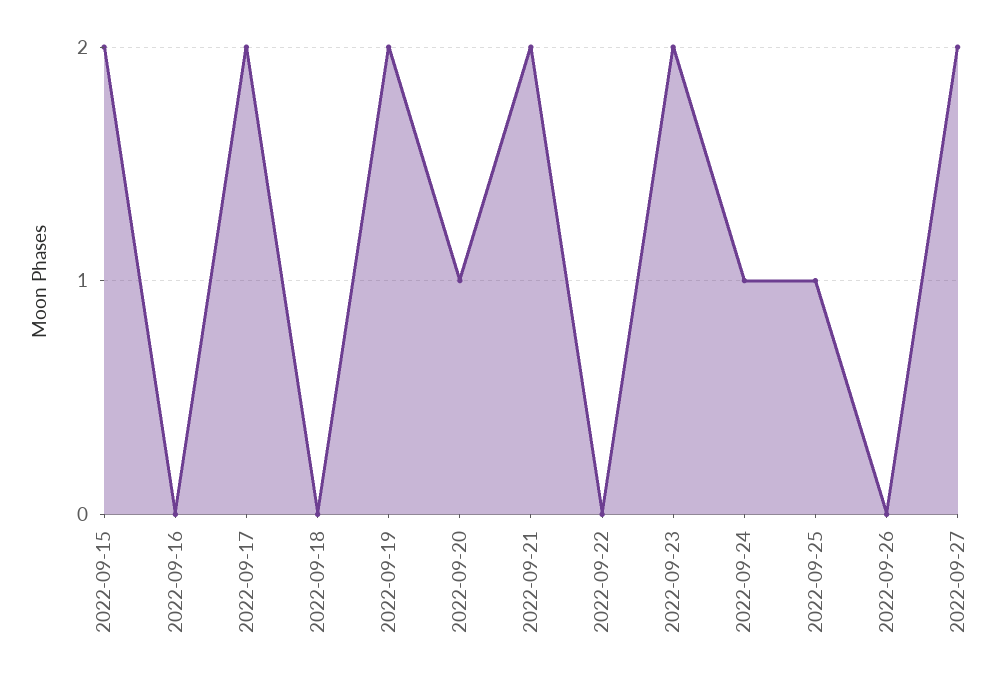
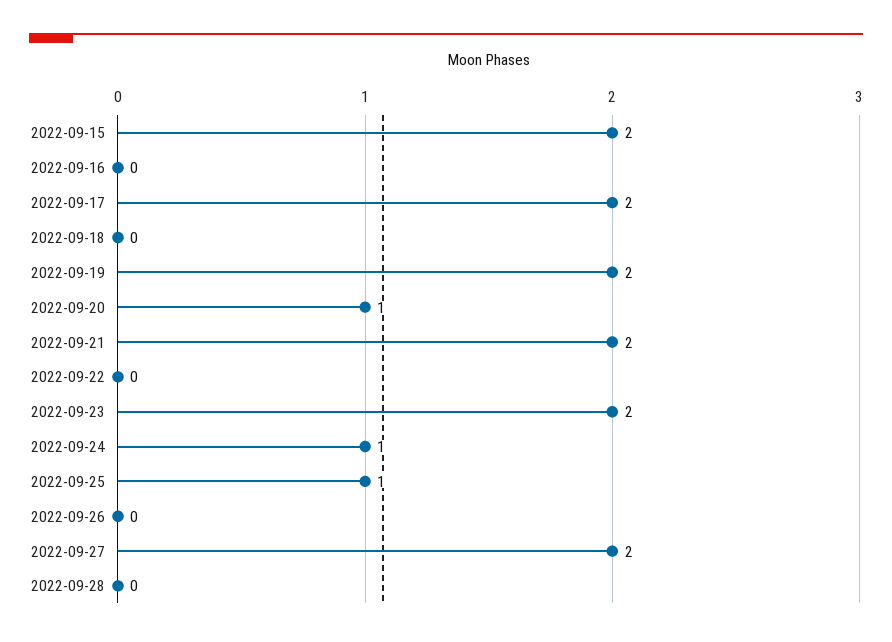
2022-09-28: none -> 0

